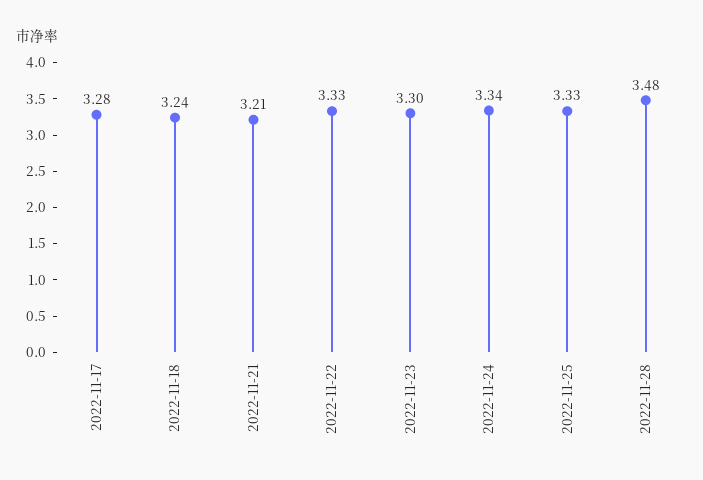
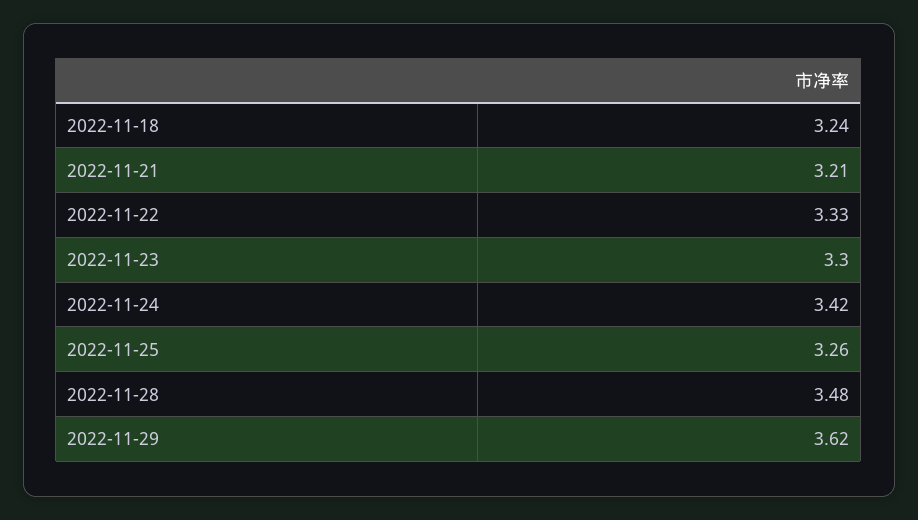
2022-11-17: 3.28 -> none
2022-11-24: 3.34 -> 3.42
2022-11-25: 3.33 -> 3.26
2022-11-29: none -> 3.62

